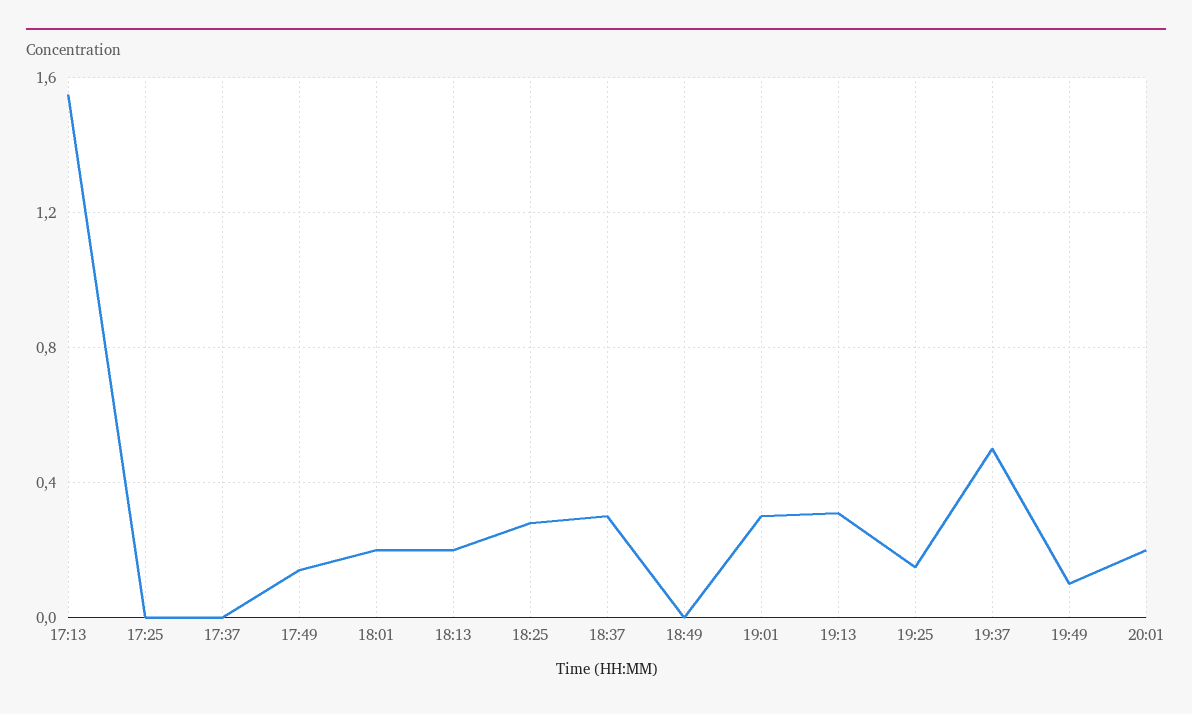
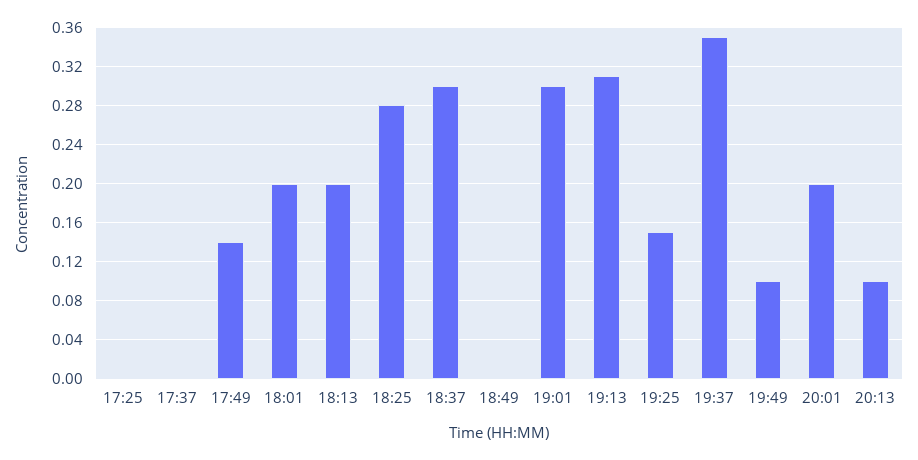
17:13: 1.55 -> none
19:37: 0.5 -> 0.35
20:13: none -> 0.1

